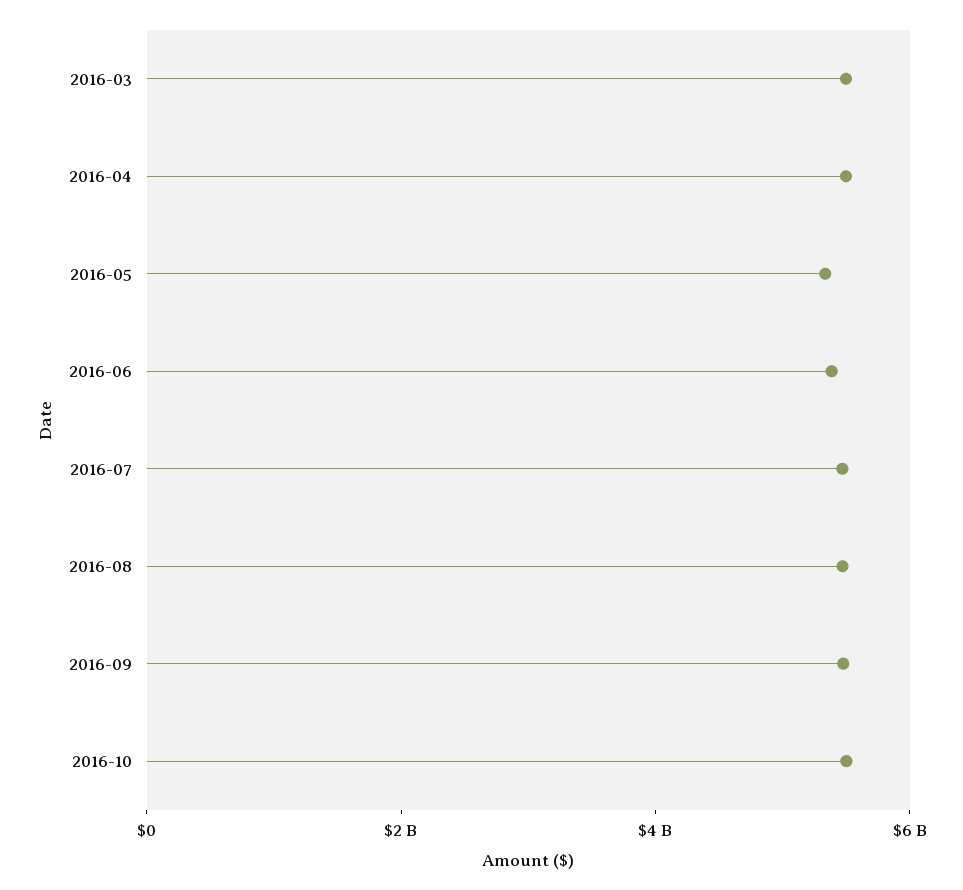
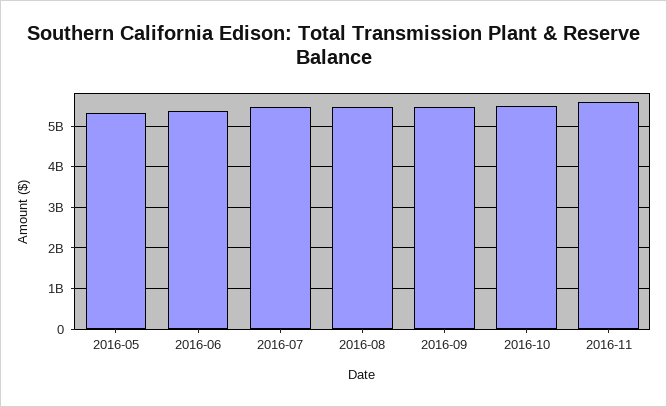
2016-03: 5500000000 -> none
2016-04: 5500000000 -> none
2016-11: none -> 5600000000

